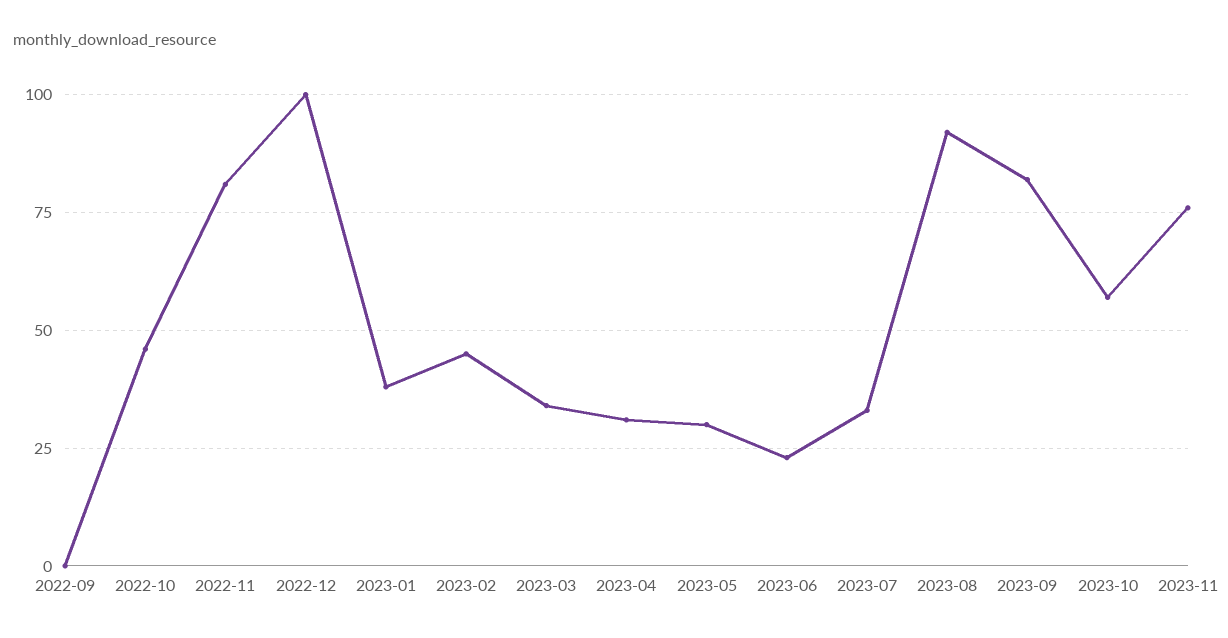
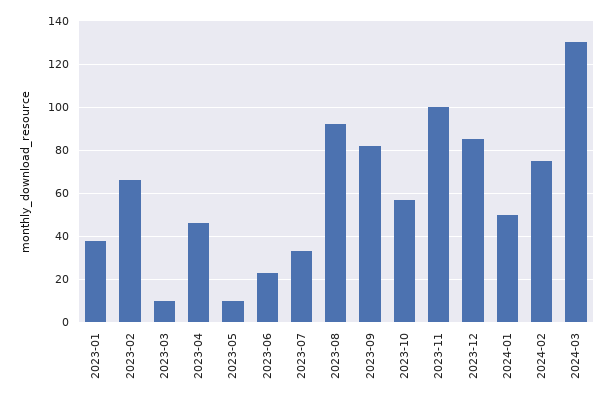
2022-09: 0 -> none
2022-10: 45 -> none
2022-11: 80 -> none
2022-12: 100 -> none
2023-02: 45 -> 65
2023-03: 35 -> 10
2023-04: 30 -> 45
2023-05: 30 -> 10
2023-11: 75 -> 100
2023-12: none -> 85
2024-01: none -> 50
2024-02: none -> 75
2024-03: none -> 130

